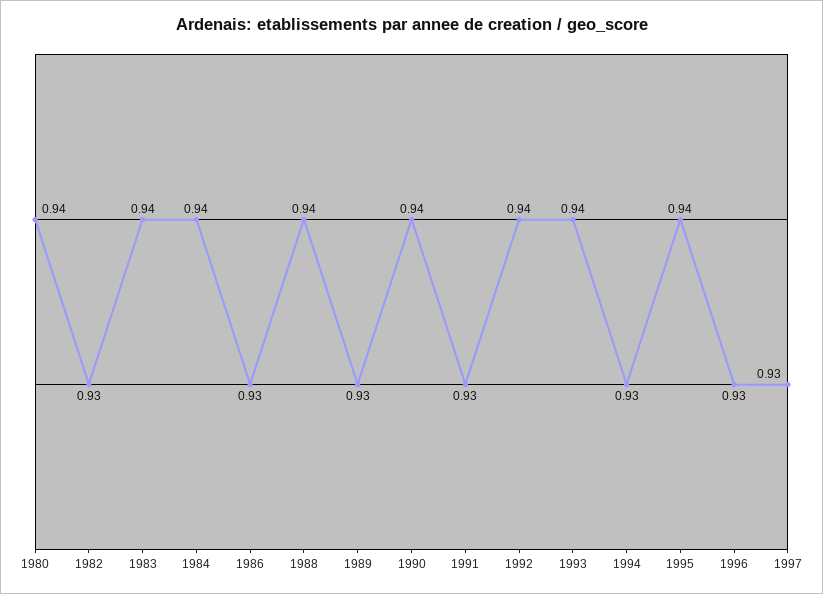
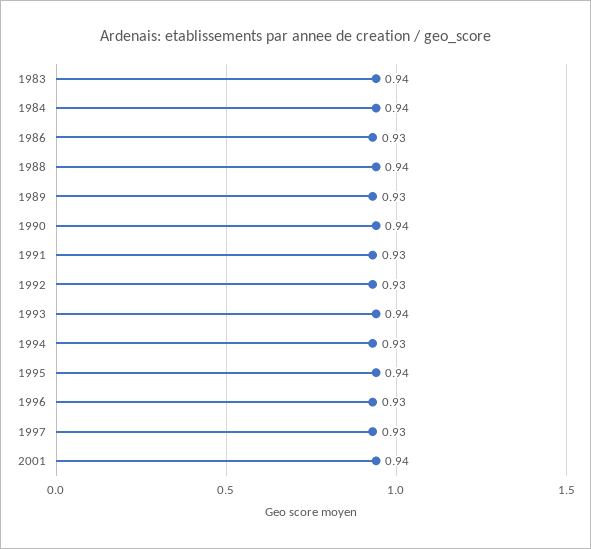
1980: 0.94 -> none
1982: 0.93 -> none
1992: 0.94 -> 0.93
2001: none -> 0.94

